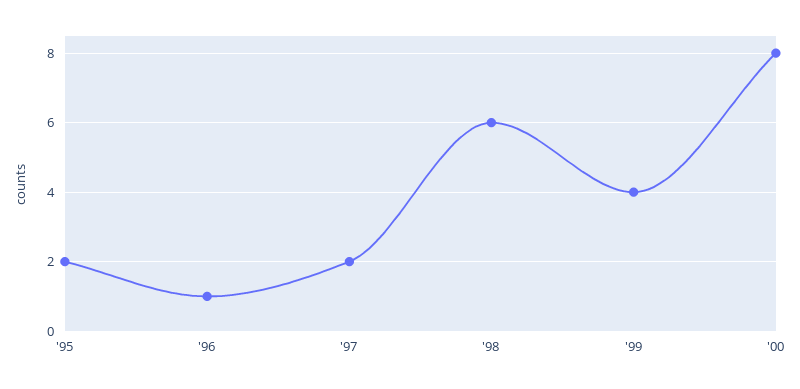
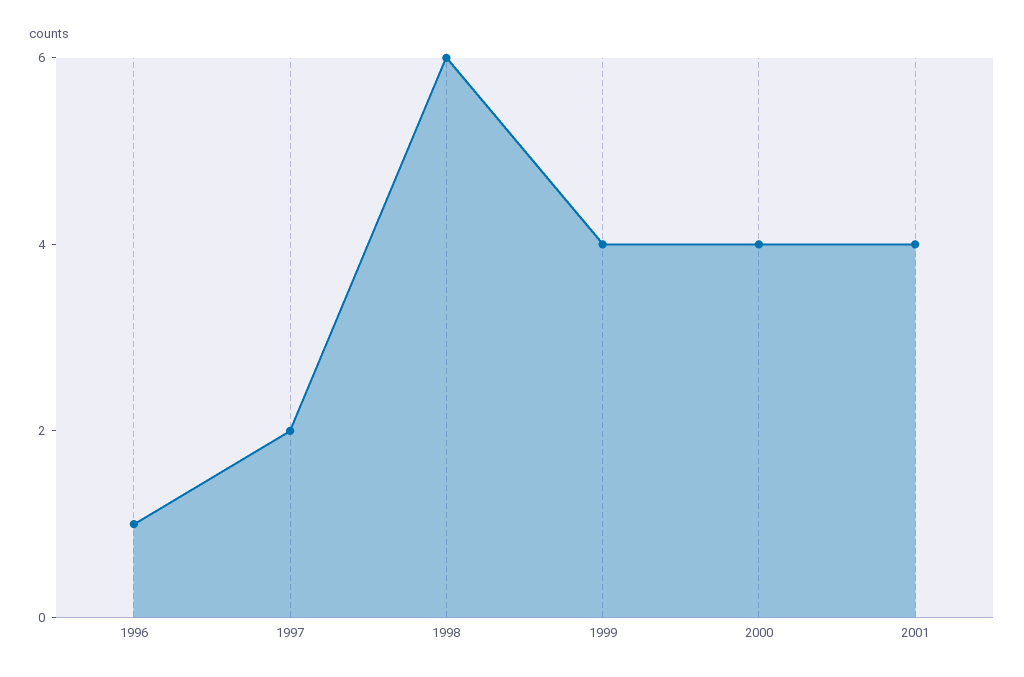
'95: 2 -> none
'00: 8 -> 4
2001: none -> 4

